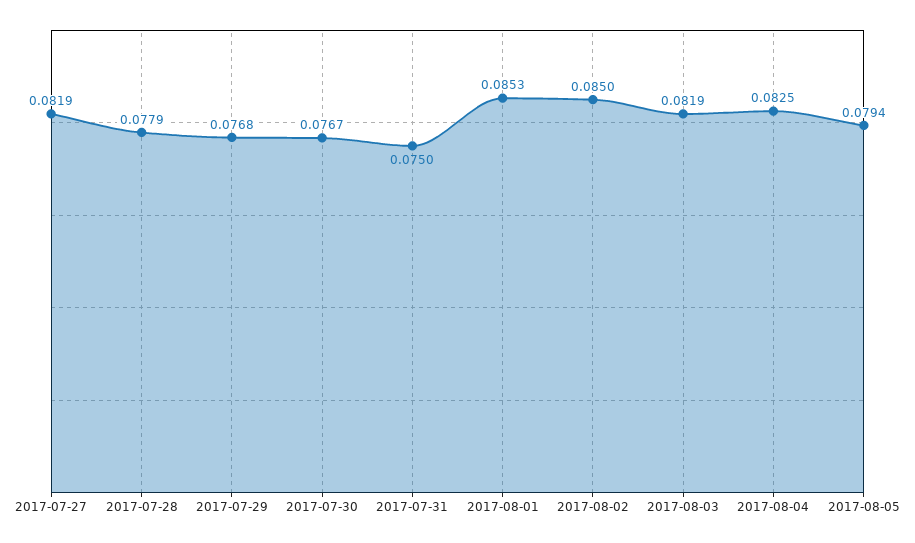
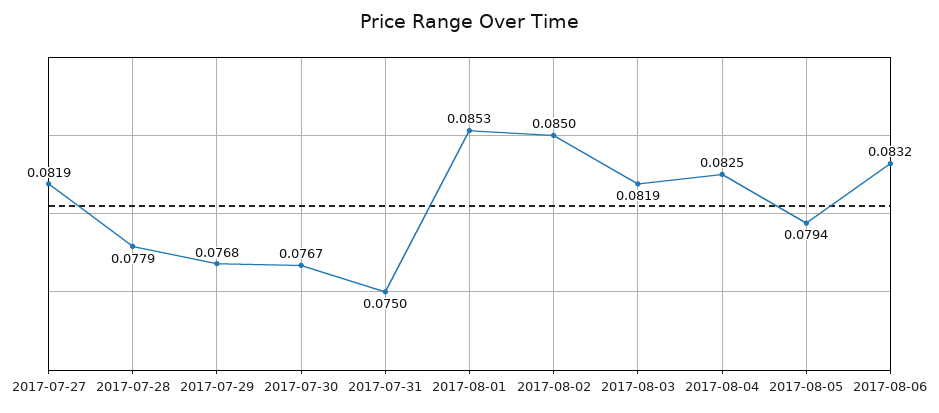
2017-08-06: none -> 0.0832

